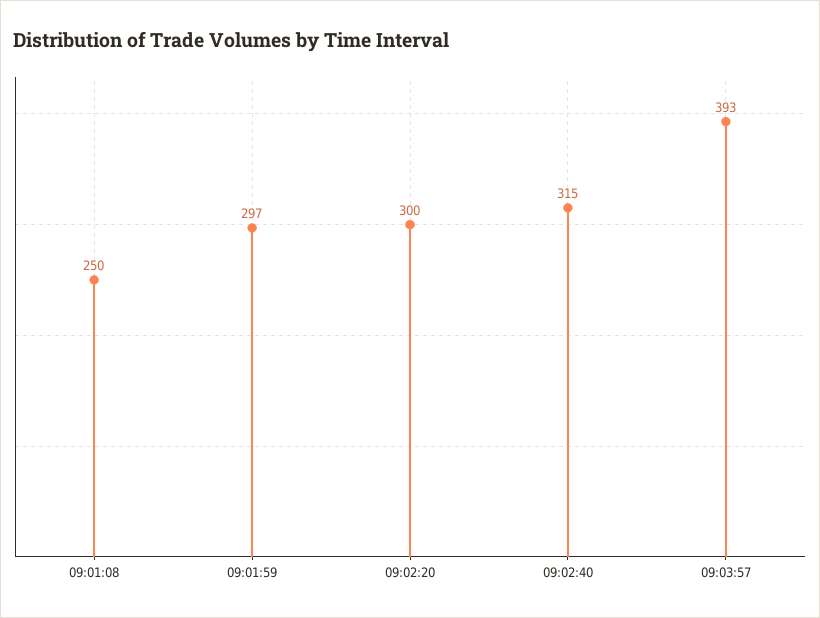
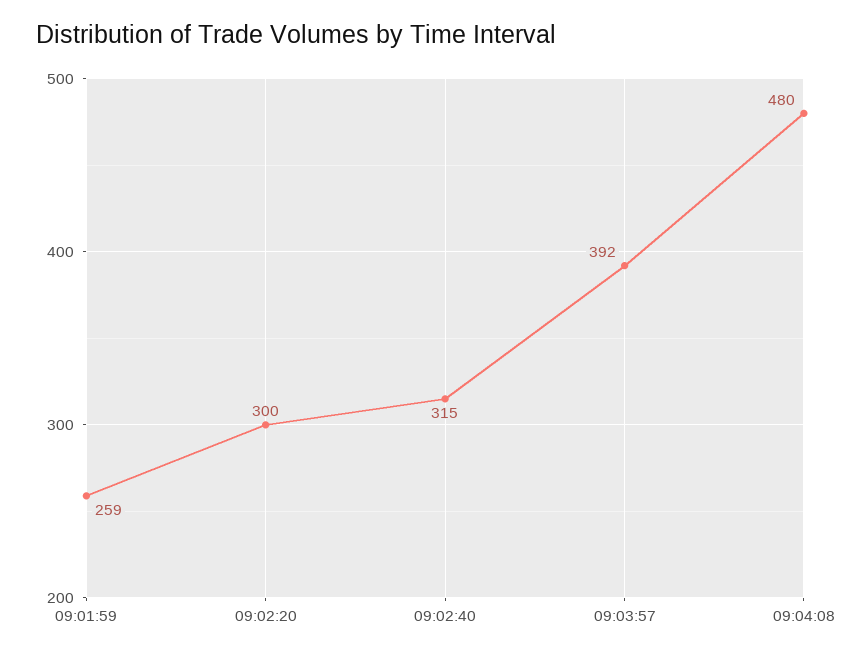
09:01:08: 250 -> none
09:01:59: 297 -> 259
09:03:57: 393 -> 392
09:04:08: none -> 480

